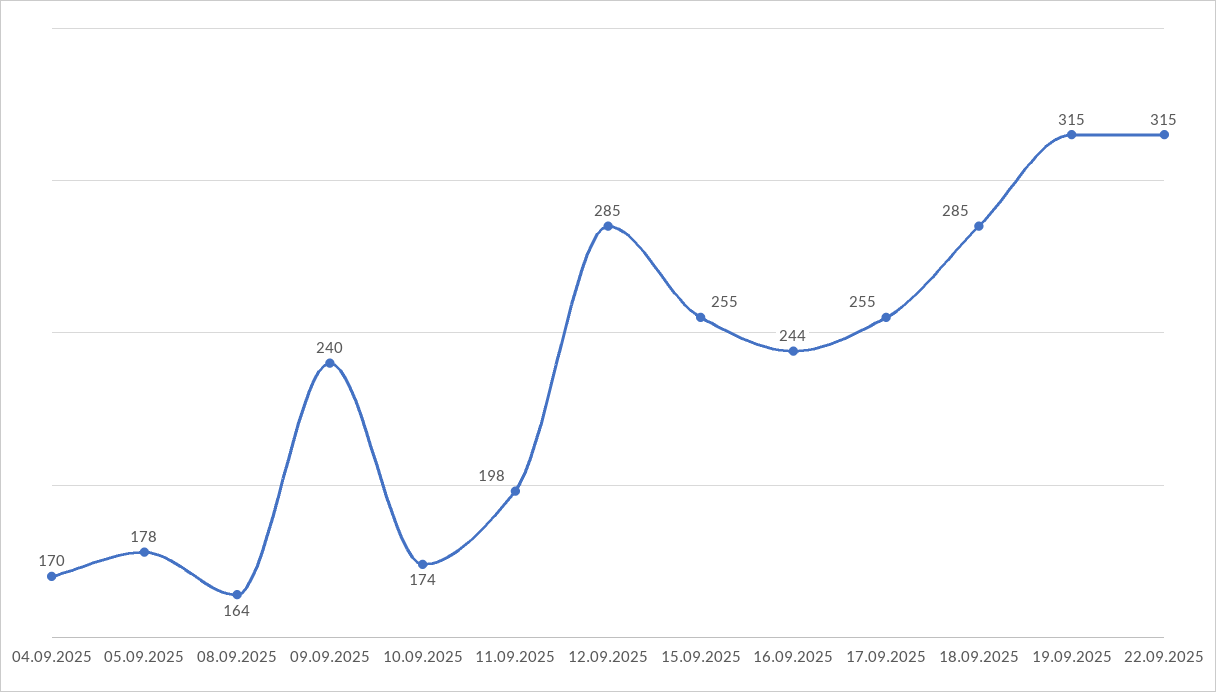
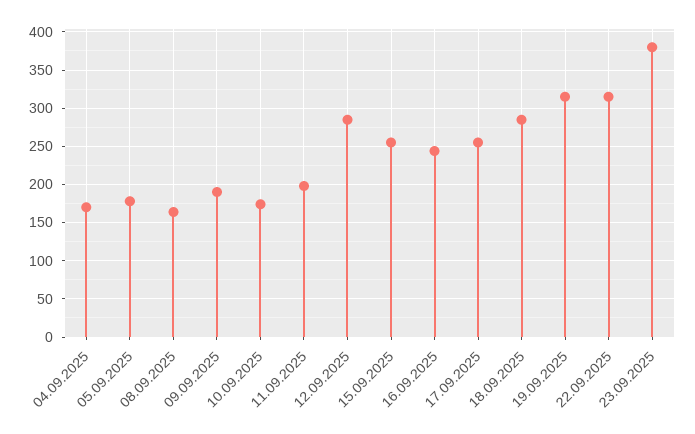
09.09.2025: 240 -> 190
23.09.2025: none -> 380

